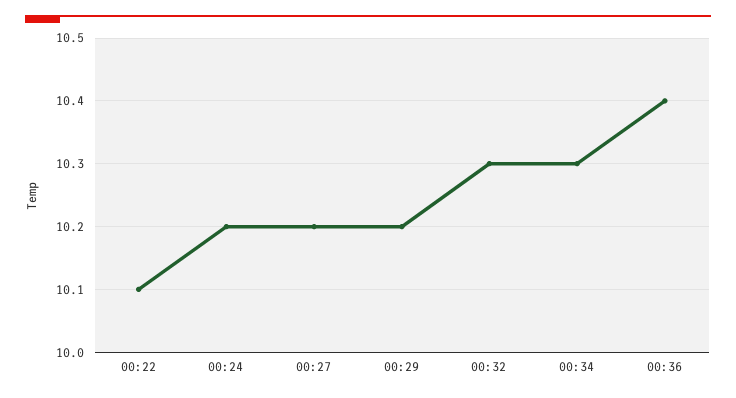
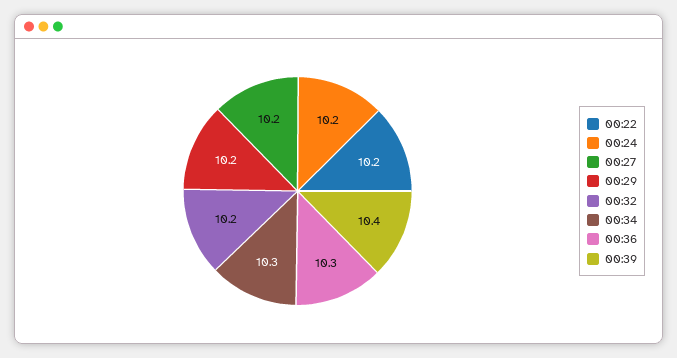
00:22: 10.1 -> 10.2
00:32: 10.3 -> 10.2
00:36: 10.4 -> 10.3
00:39: none -> 10.4

